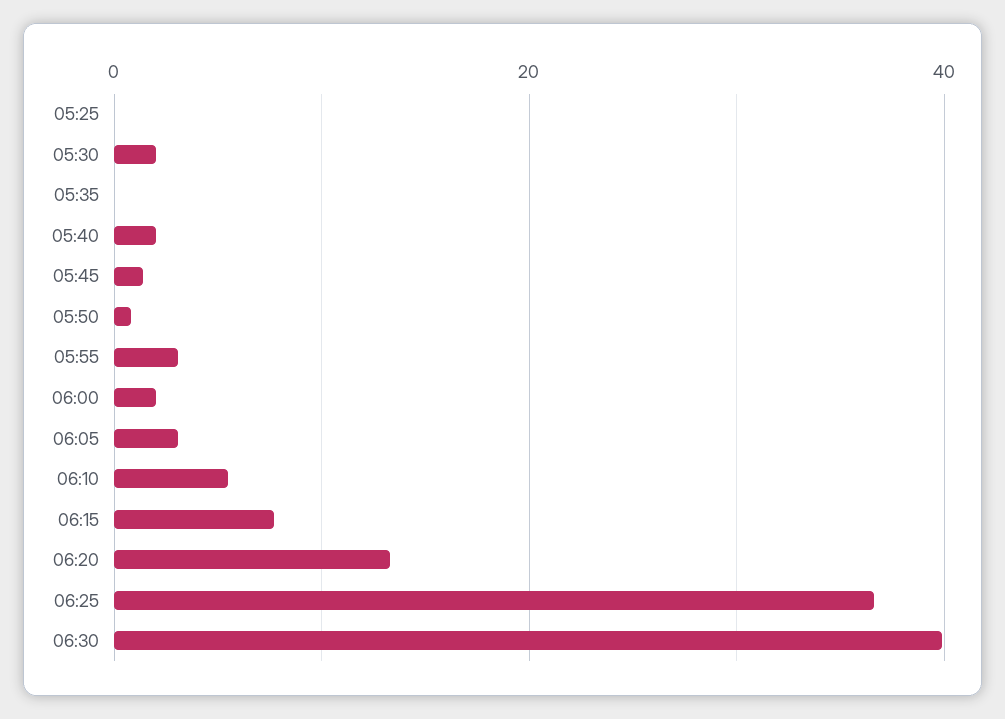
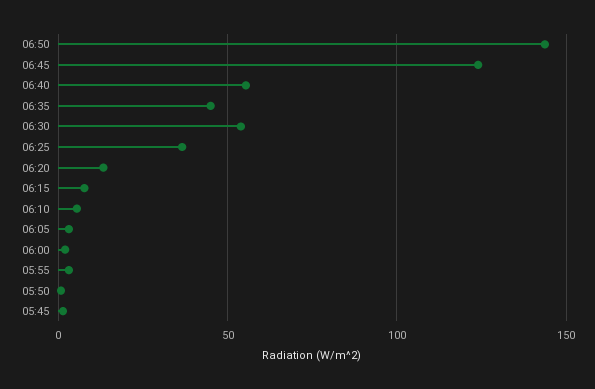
05:25: 0 -> none
05:30: 2 -> none
05:35: 0 -> none
05:40: 2 -> none
06:30: 40 -> 55
06:50: none -> 145
06:45: none -> 125
06:40: none -> 55
06:35: none -> 45

